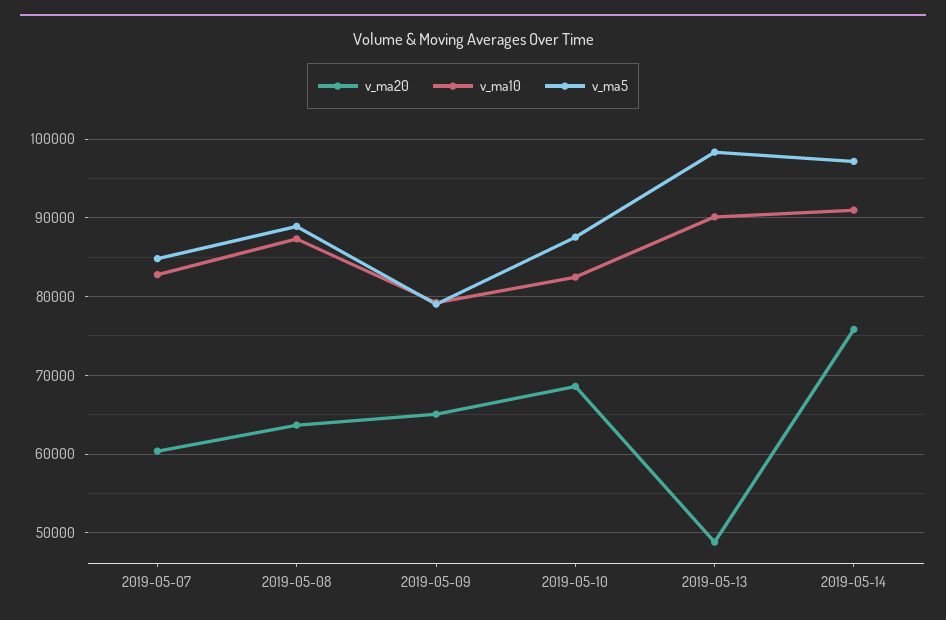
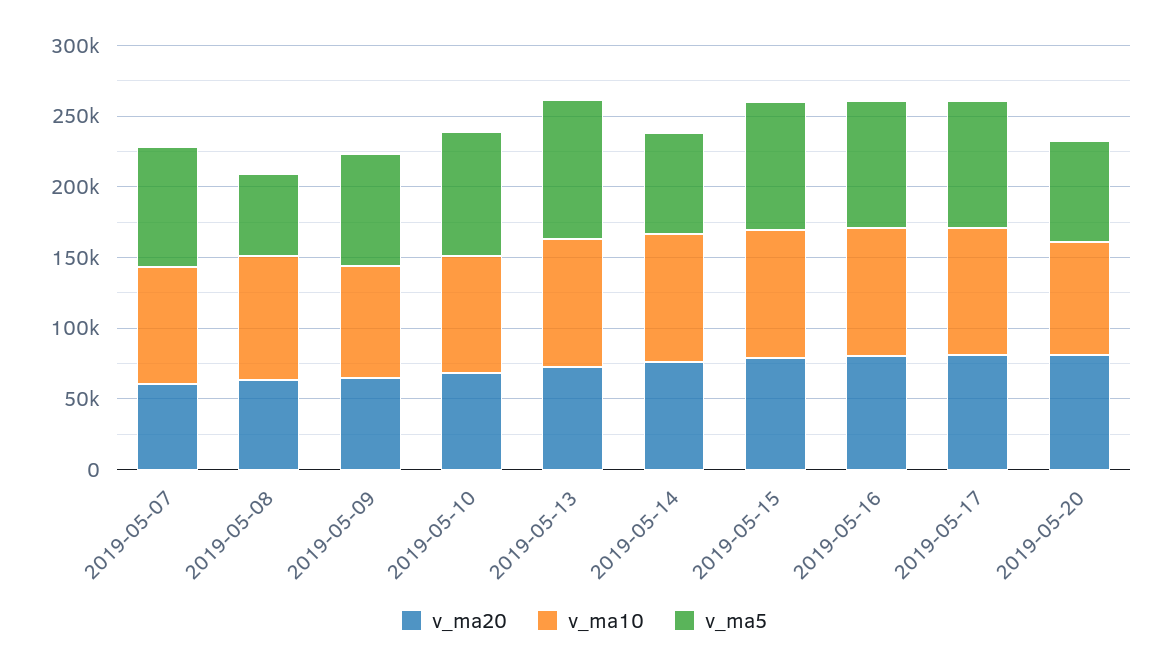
v_ma5, 2019-05-08: 89000 -> 60000
v_ma20, 2019-05-13: 49000 -> 70000
v_ma5, 2019-05-14: 97000 -> 70000
v_ma20, 2019-05-15: none -> 80000
v_ma10, 2019-05-15: none -> 90000
v_ma5, 2019-05-15: none -> 90000
v_ma20, 2019-05-16: none -> 80000
v_ma10, 2019-05-16: none -> 90000
v_ma5, 2019-05-16: none -> 90000
v_ma20, 2019-05-17: none -> 80000
v_ma10, 2019-05-17: none -> 90000
v_ma5, 2019-05-17: none -> 90000
v_ma20, 2019-05-20: none -> 80000
v_ma10, 2019-05-20: none -> 80000
v_ma5, 2019-05-20: none -> 70000

